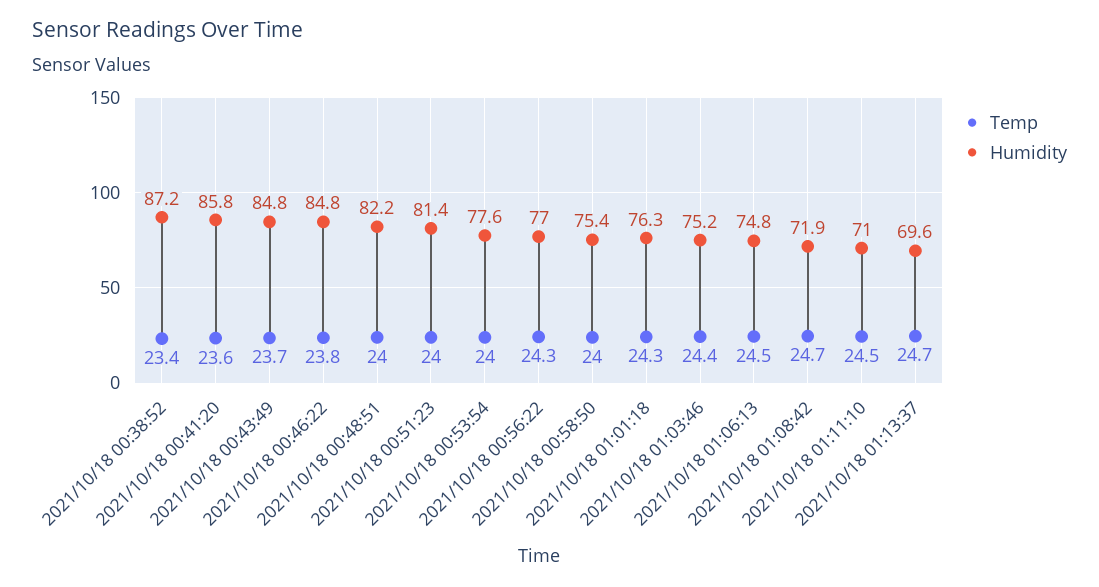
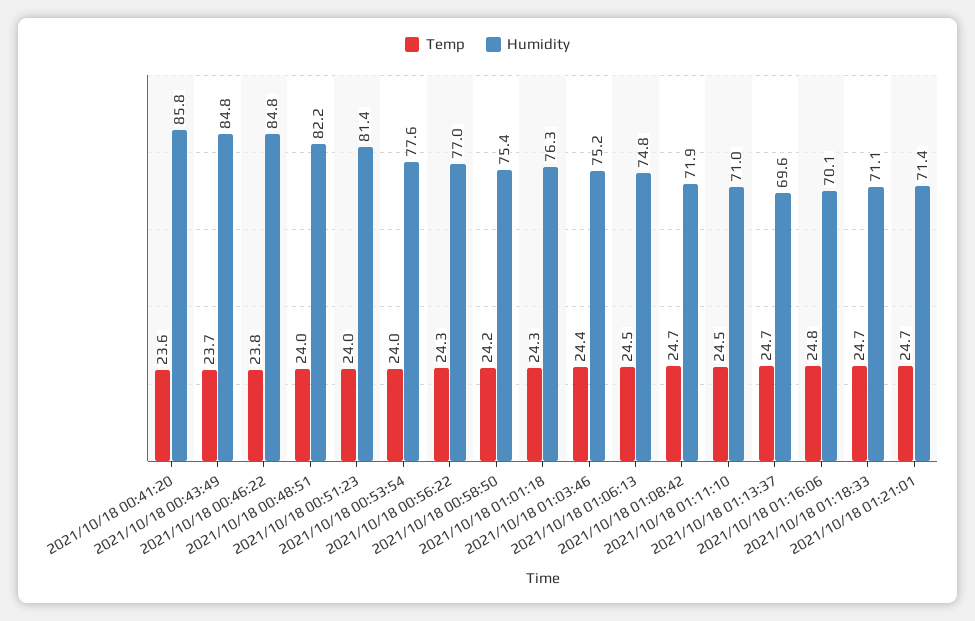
Temp, 2021/10/18 00:38:52: 23.4 -> none
Humidity, 2021/10/18 00:38:52: 87.2 -> none
Temp, 2021/10/18 00:58:50: 24 -> 24.2
Temp, 2021/10/18 01:16:06: none -> 24.8
Humidity, 2021/10/18 01:16:06: none -> 70.1
Temp, 2021/10/18 01:18:33: none -> 24.7
Humidity, 2021/10/18 01:18:33: none -> 71.1
Temp, 2021/10/18 01:21:01: none -> 24.7
Humidity, 2021/10/18 01:21:01: none -> 71.4

